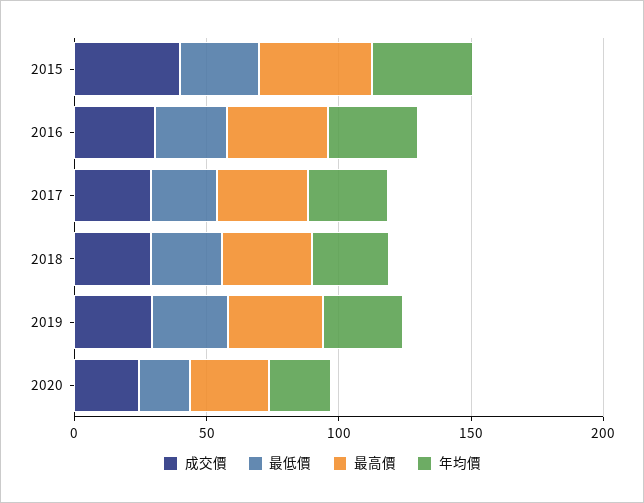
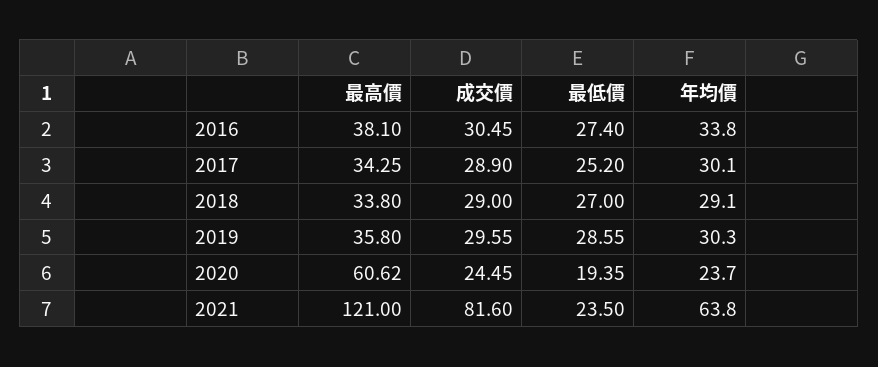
成交價, 2015: 40 -> none
最低價, 2015: 30 -> none
最高價, 2015: 40 -> none
年均價, 2015: 40 -> none
最高價, 2020: 30 -> 60.62
最高價, 2021: none -> 121
成交價, 2021: none -> 81.6
最低價, 2021: none -> 23.5
年均價, 2021: none -> 63.8

